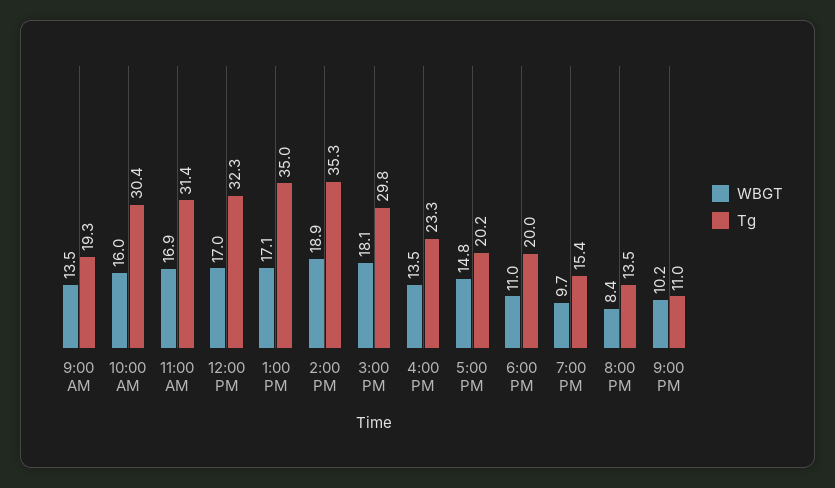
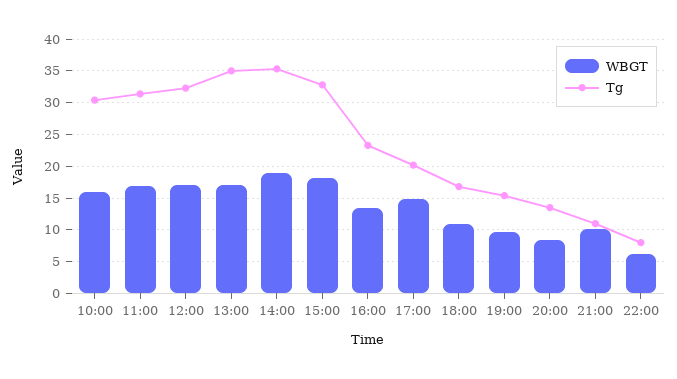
WBGT, 9:00 AM: 13.5 -> none
Tg, 9:00 AM: 19.3 -> none
Tg, 3:00 PM: 29.8 -> 33
Tg, 6:00 PM: 20 -> 17
WBGT, 22:00: none -> 6
Tg, 22:00: none -> 8

